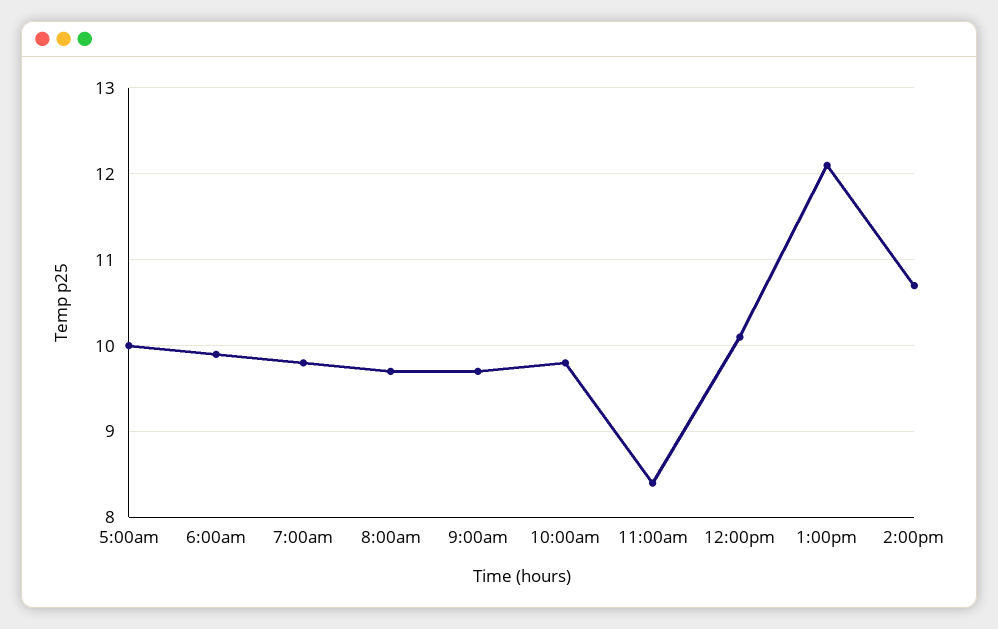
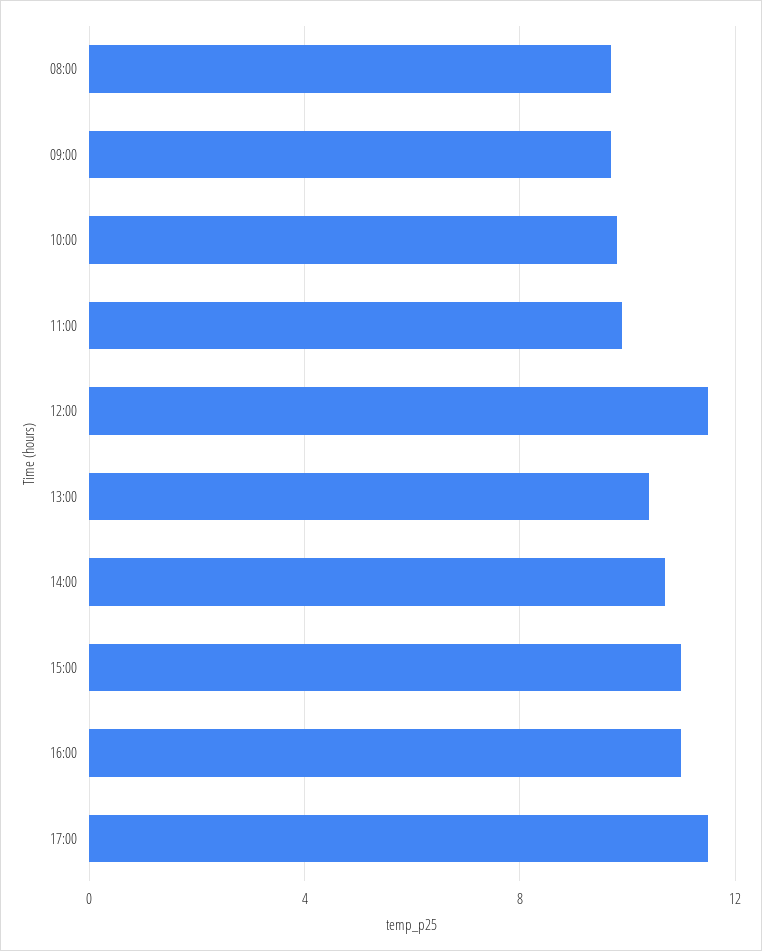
5:00am: 10 -> none
6:00am: 9.9 -> none
7:00am: 9.8 -> none
11:00am: 8.4 -> 10
12:00pm: 10.1 -> 11.5
1:00pm: 12.1 -> 10.5
15:00: none -> 11
16:00: none -> 11
17:00: none -> 11.5

